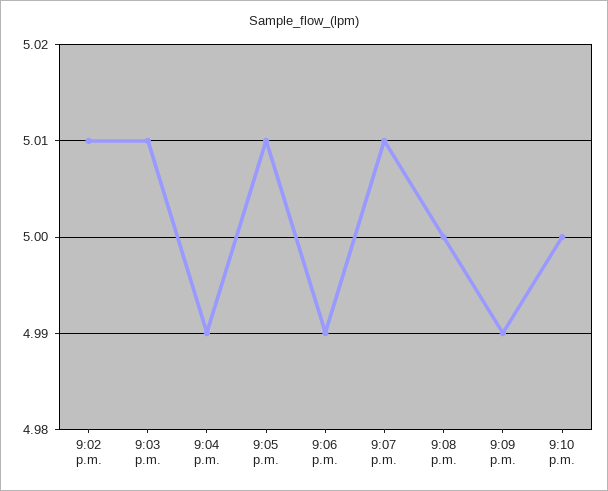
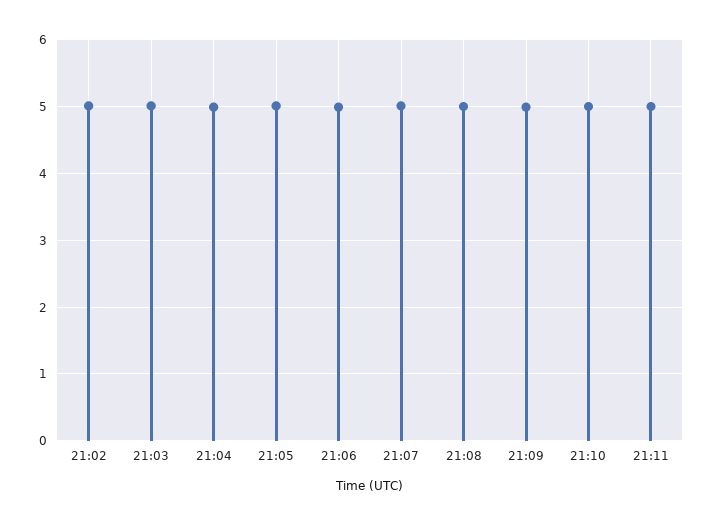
21:11: none -> 5

